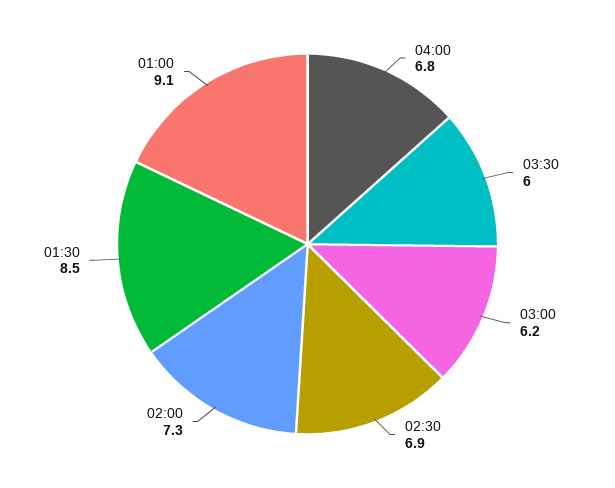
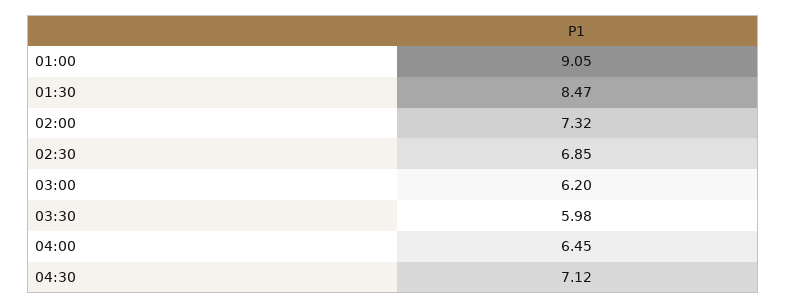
04:00: 6.8 -> 6.45
04:30: none -> 7.12

